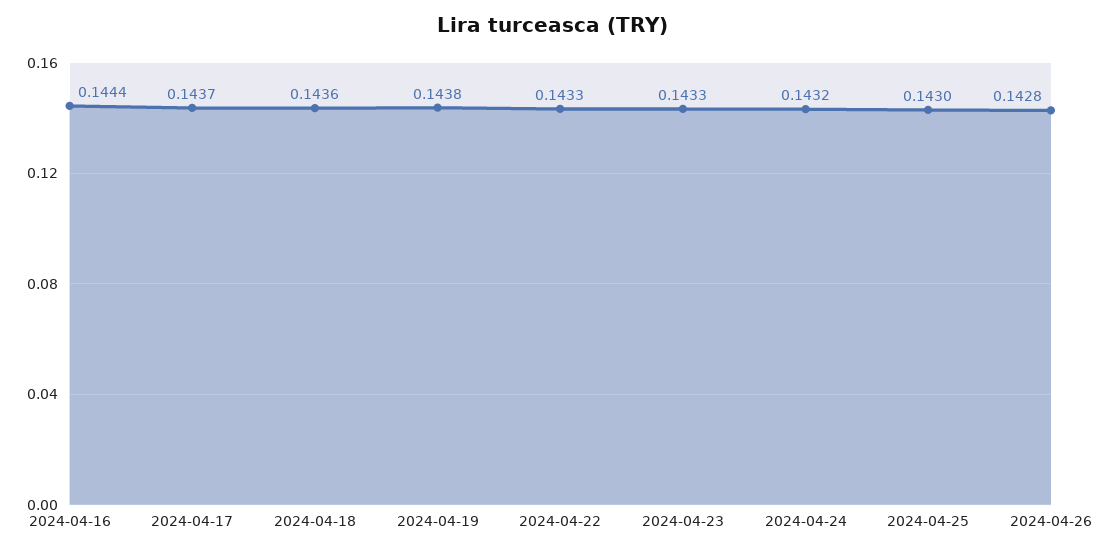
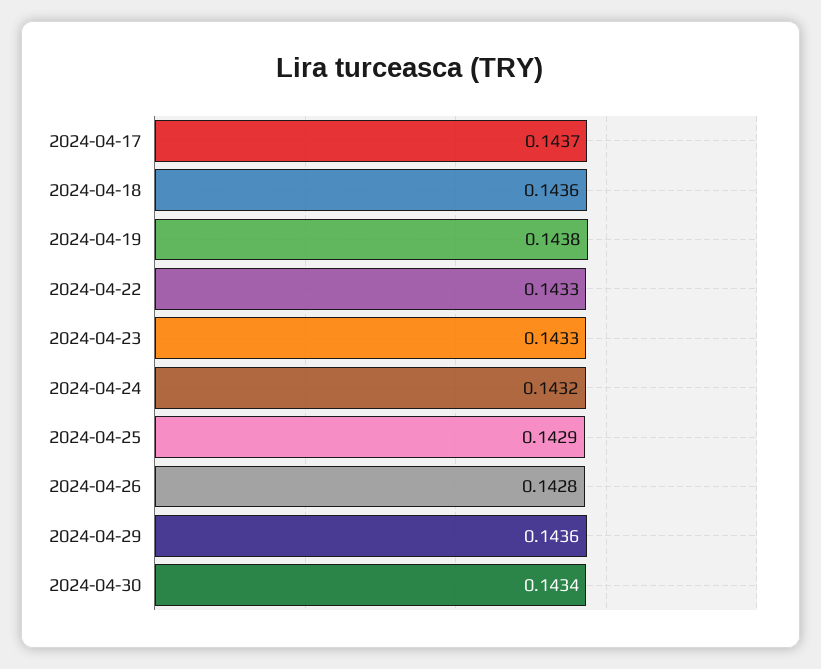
2024-04-16: 0.1444 -> none
2024-04-25: 0.143 -> 0.1429
2024-04-29: none -> 0.1436
2024-04-30: none -> 0.1434

